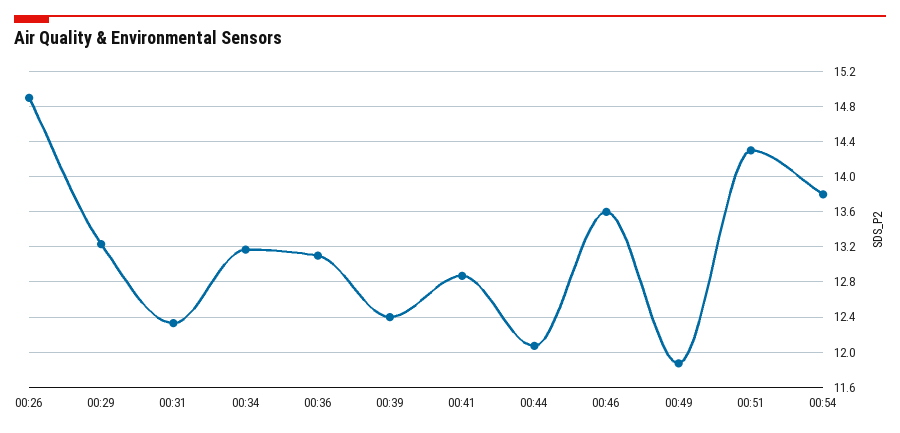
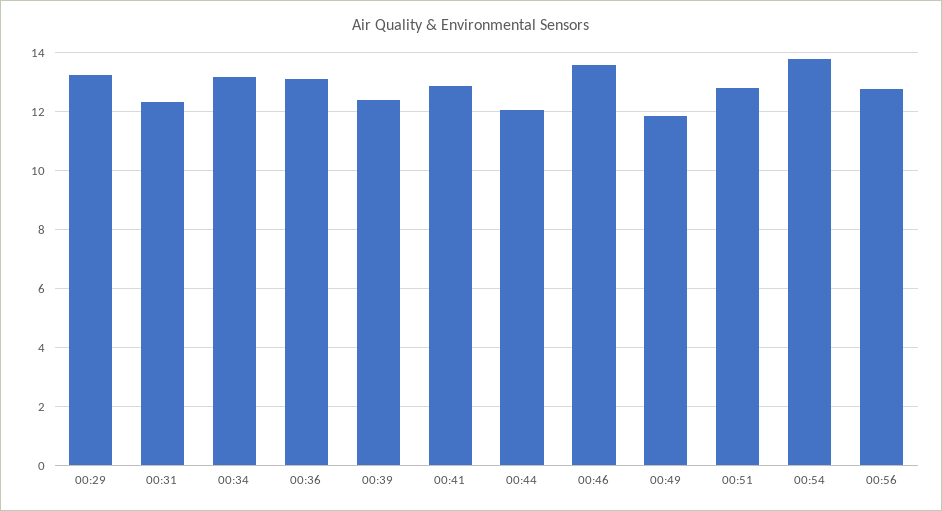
00:26: 14.9 -> none
00:51: 14.3 -> 12.75
00:56: none -> 12.75

